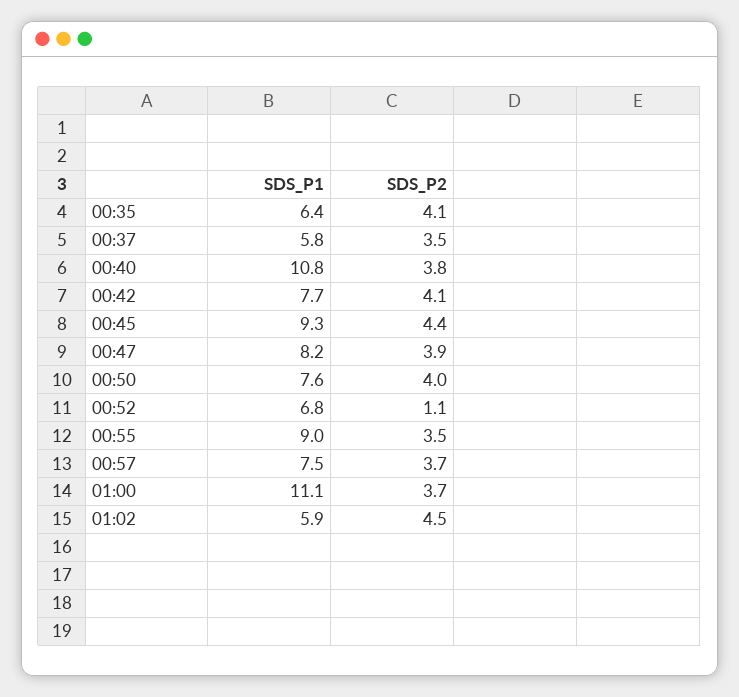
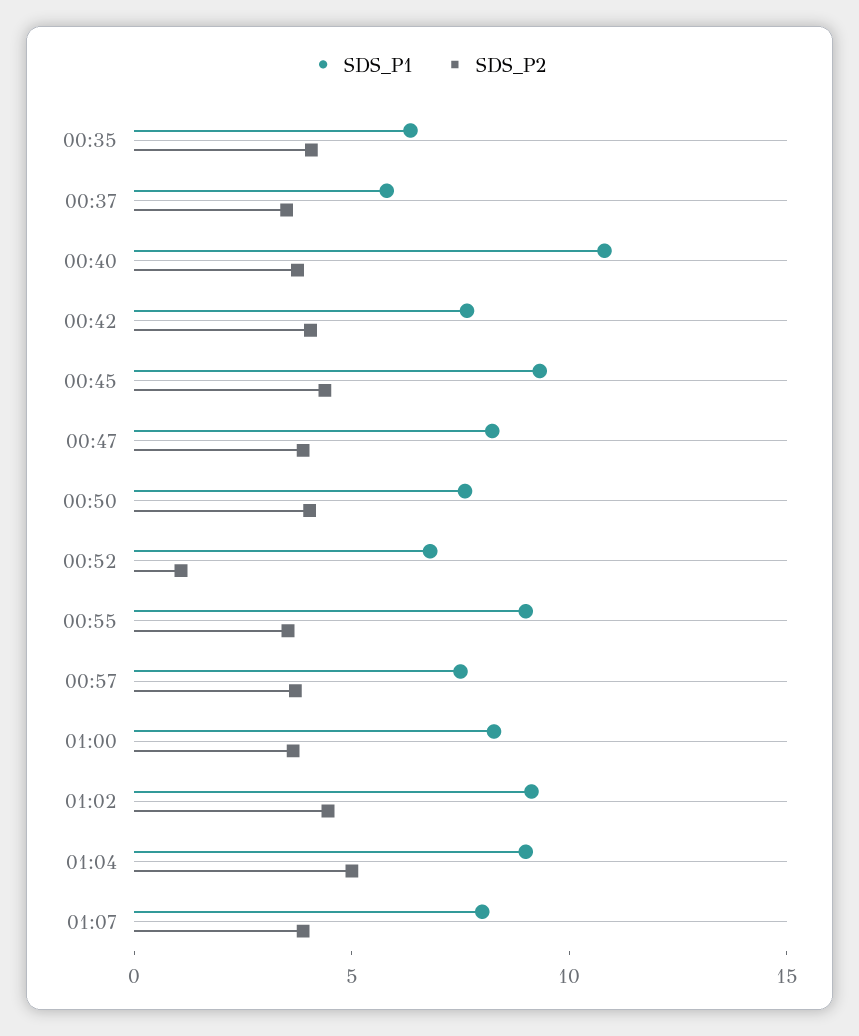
SDS_P1, 01:00: 11.1 -> 8
SDS_P1, 01:02: 5.9 -> 9
SDS_P1, 01:04: none -> 9
SDS_P2, 01:04: none -> 5
SDS_P1, 01:07: none -> 8
SDS_P2, 01:07: none -> 4

